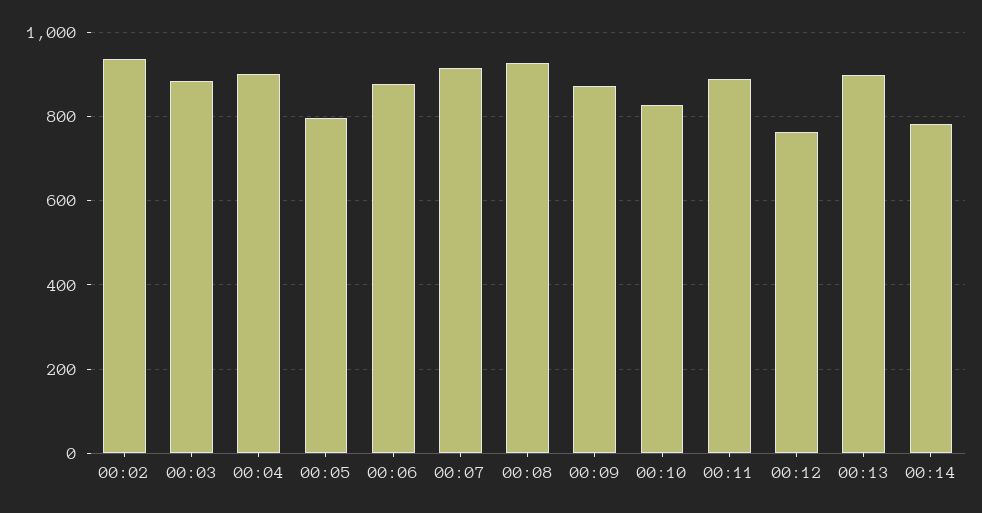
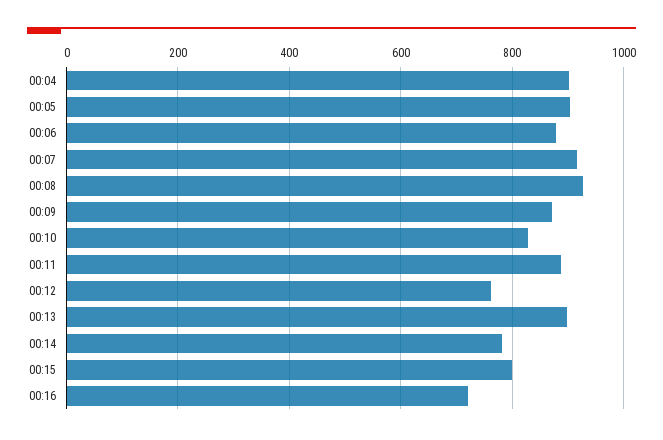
00:02: 940 -> none
00:03: 880 -> none
00:05: 800 -> 900
00:15: none -> 800
00:16: none -> 720

